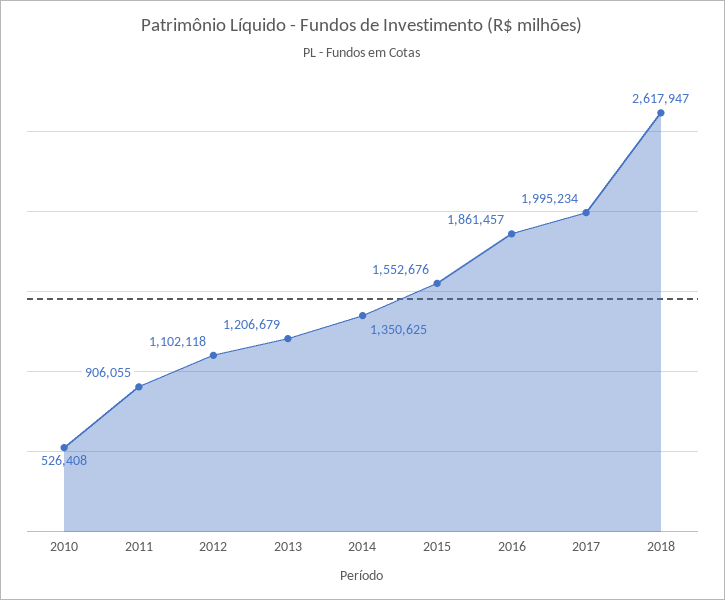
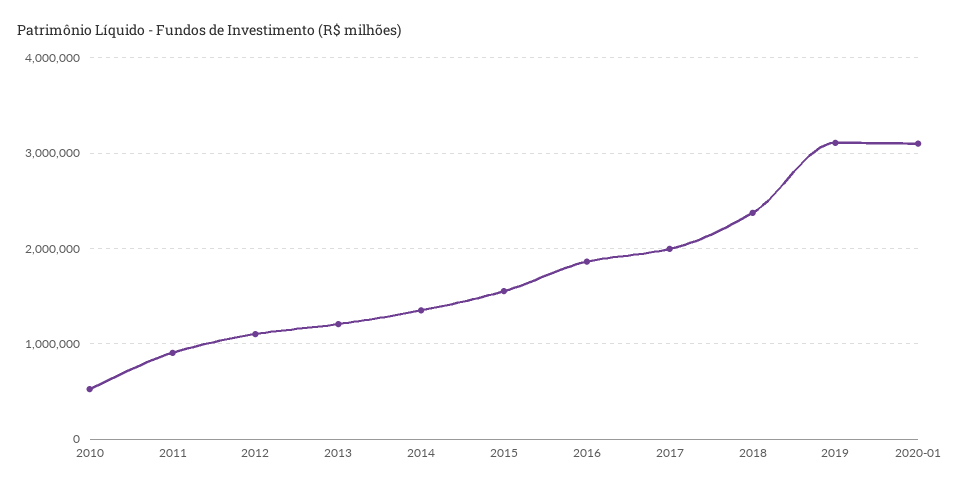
2018: 2617947 -> 2400000
2019: none -> 3100000
2020-01: none -> 3100000

